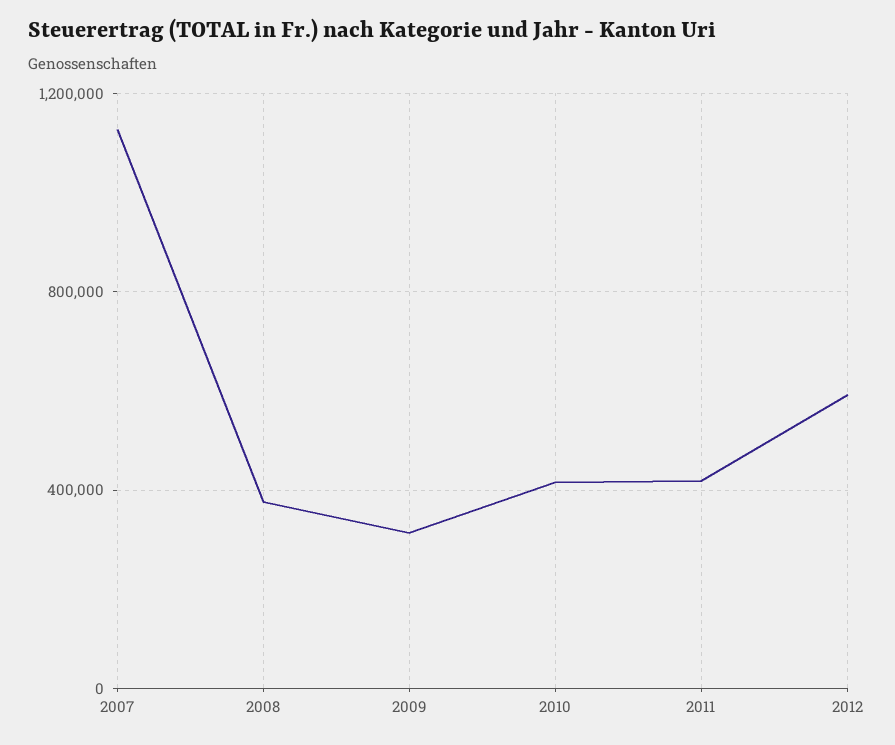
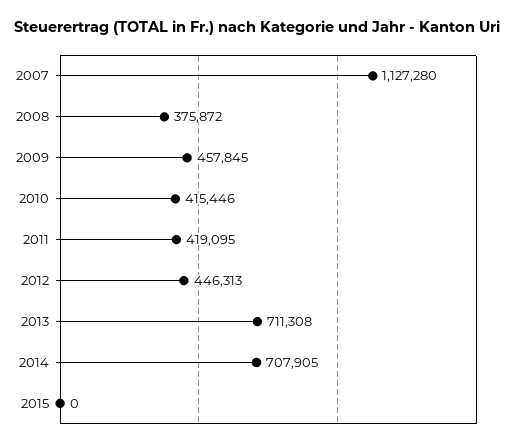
2009: 300000 -> 457845
2012: 600000 -> 446313
2013: none -> 711308
2014: none -> 707905
2015: none -> 0

